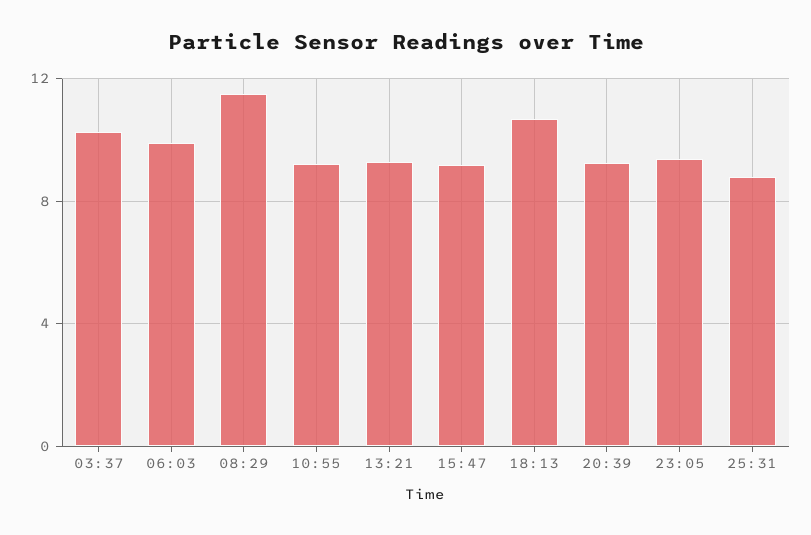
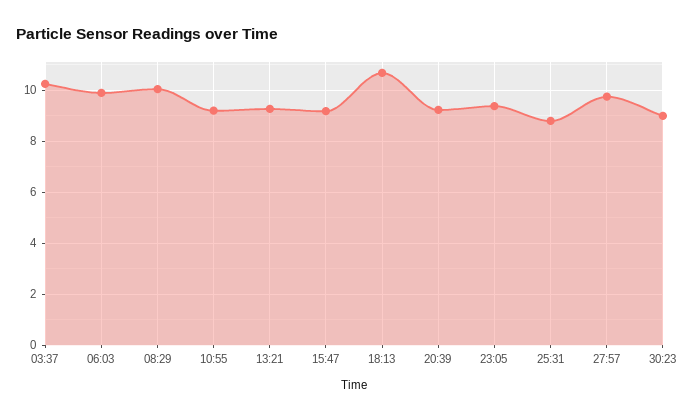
08:29: 11.5 -> 10
27:57: none -> 9.75
30:23: none -> 9

